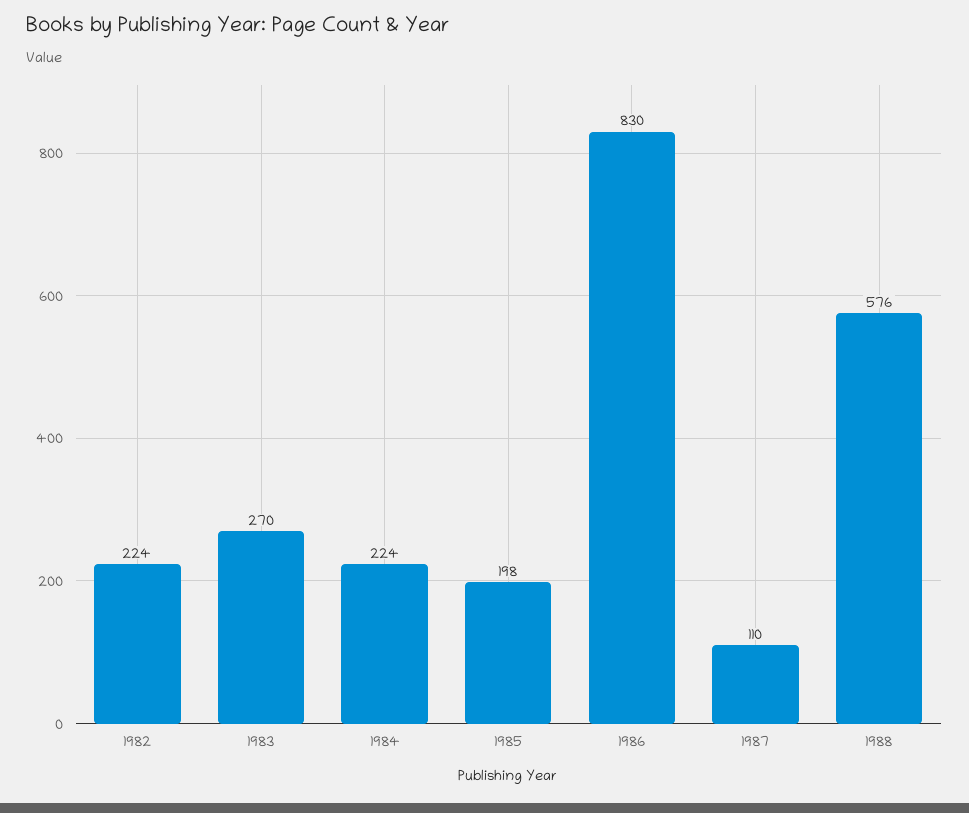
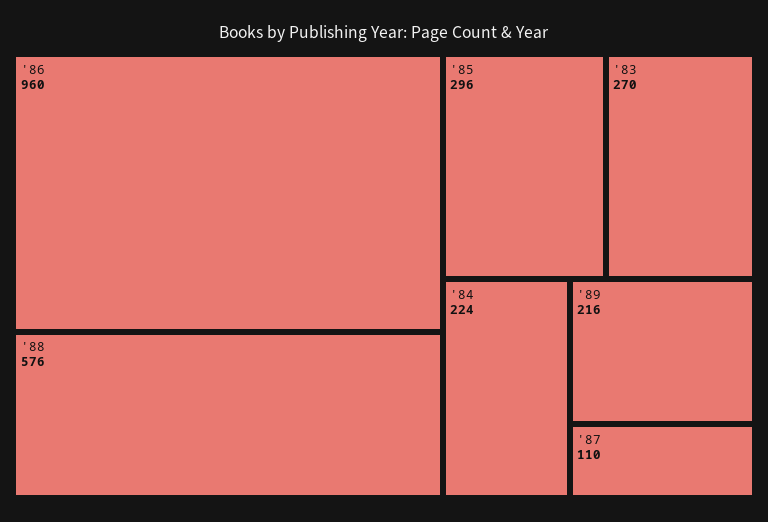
1982: 224 -> none
1985: 198 -> 296
1986: 830 -> 960
'89: none -> 216

